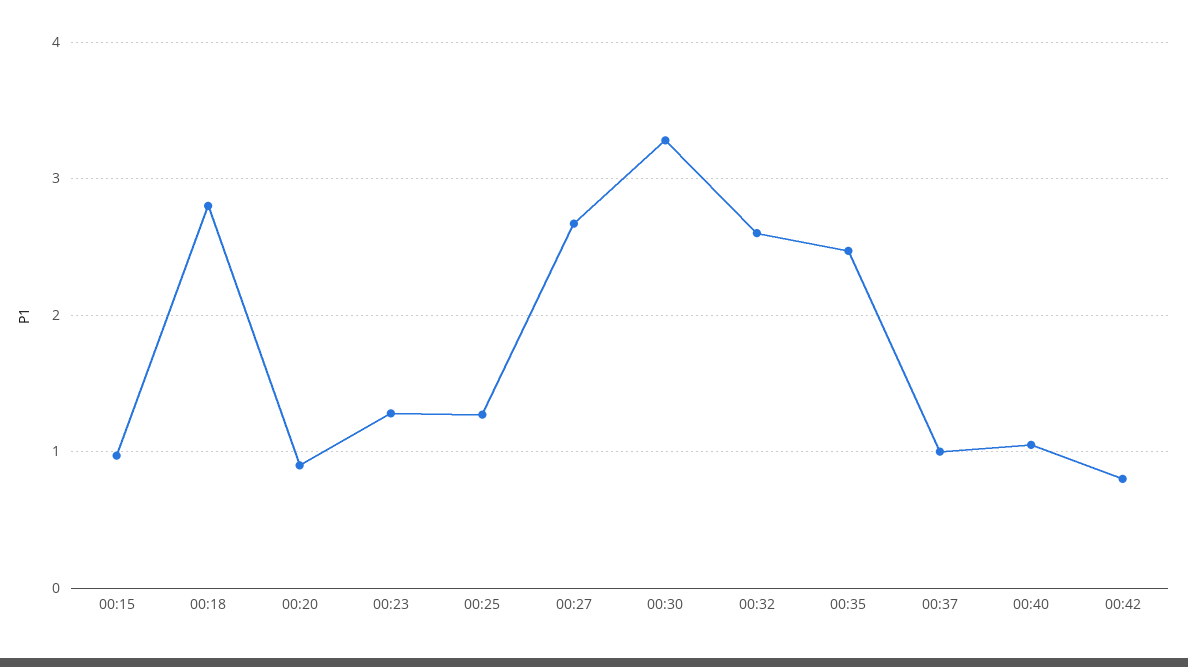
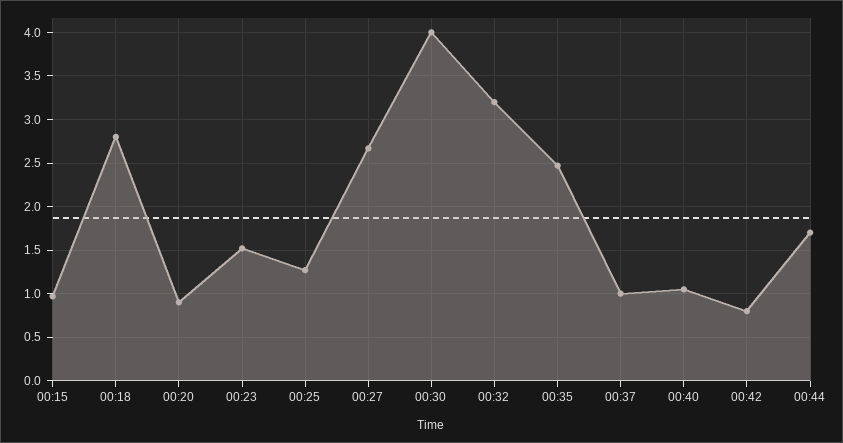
00:23: 1.3 -> 1.5
00:30: 3.3 -> 4
00:32: 2.6 -> 3.2
00:44: none -> 1.7

